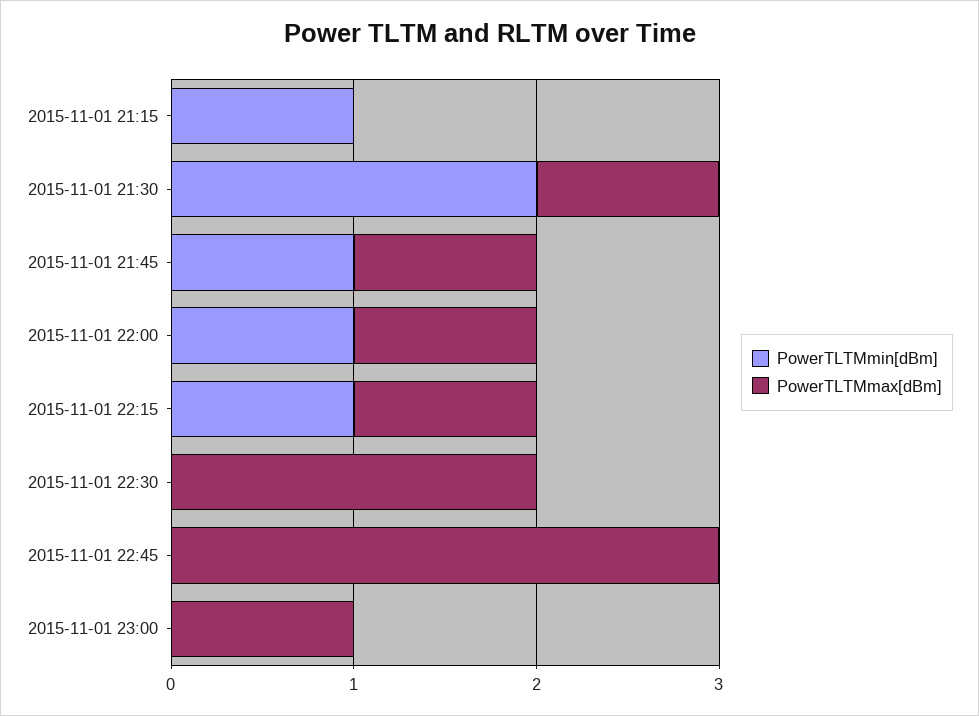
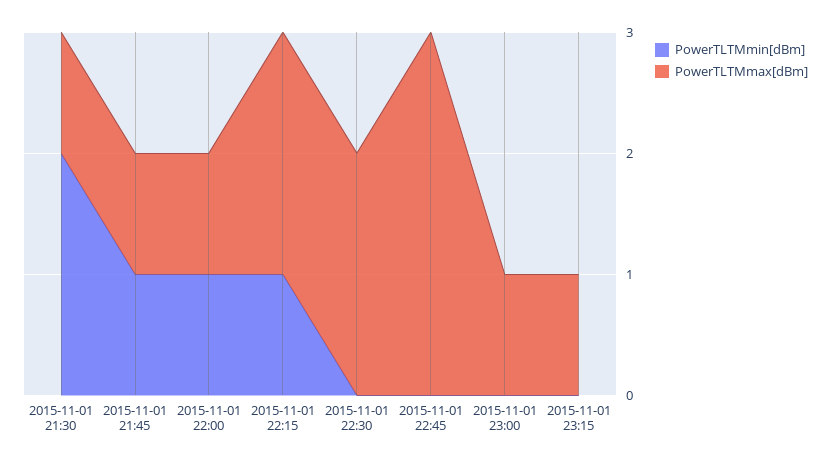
PowerTLTMmin[dBm], 2015-11-01 21:15: 1 -> none
PowerTLTMmax[dBm], 2015-11-01 21:15: 0 -> none
PowerTLTMmax[dBm], 2015-11-01 22:15: 1 -> 2
PowerTLTMmin[dBm], 2015-11-01 23:15: none -> 0
PowerTLTMmax[dBm], 2015-11-01 23:15: none -> 1

